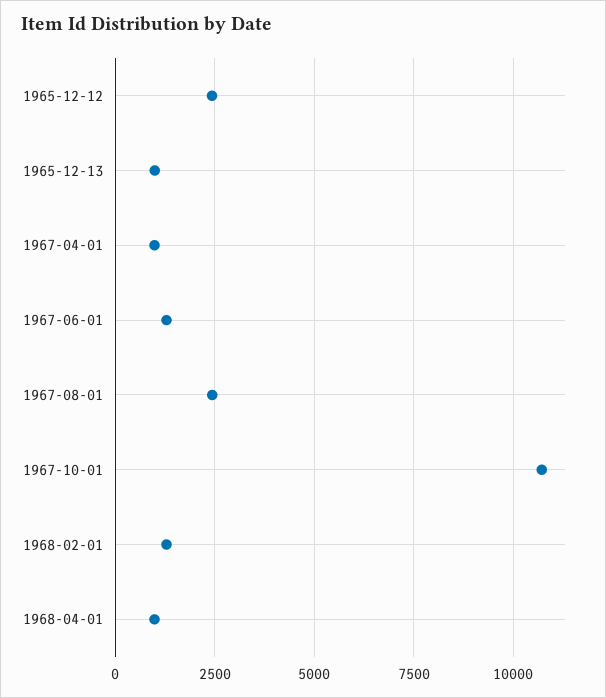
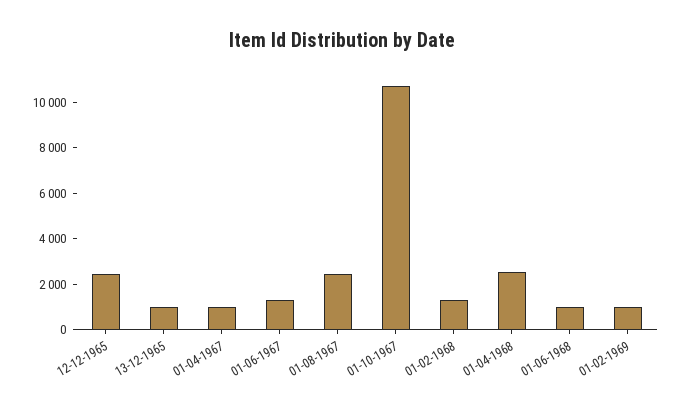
1968-04-01: 1000 -> 2500
01-06-1968: none -> 1000
01-02-1969: none -> 1000

